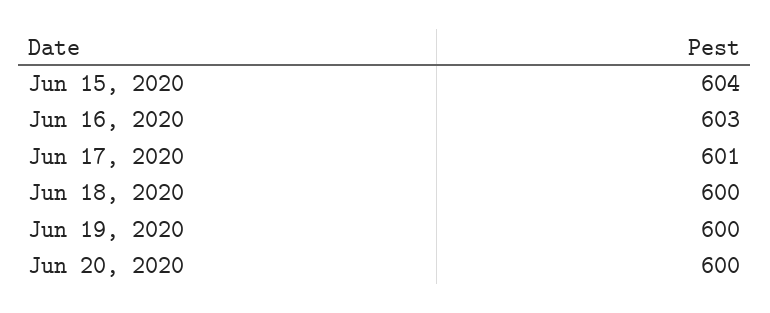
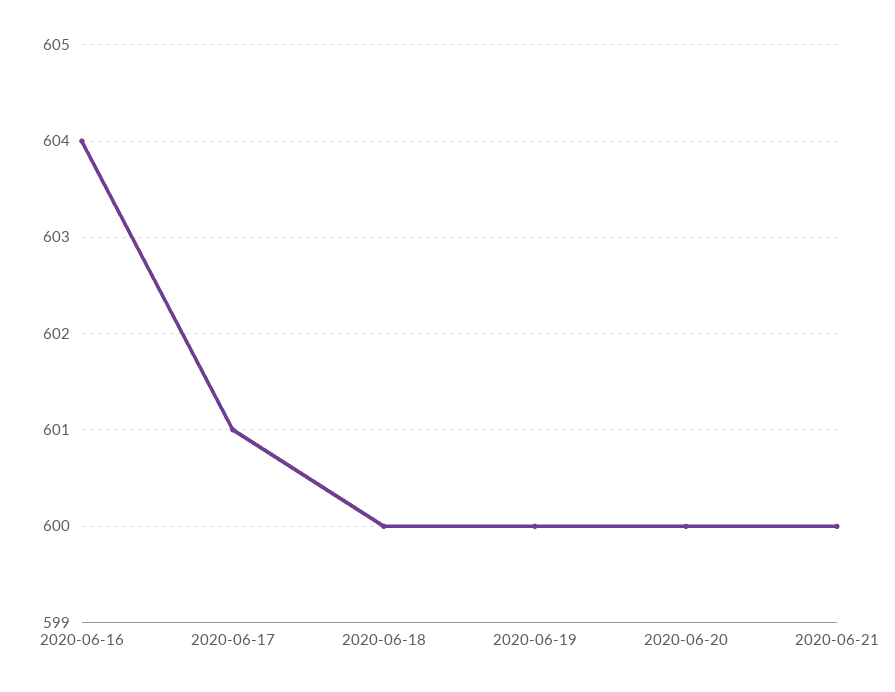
Jun 15, 2020: 604 -> none
Jun 16, 2020: 603 -> 604
2020-06-21: none -> 600

